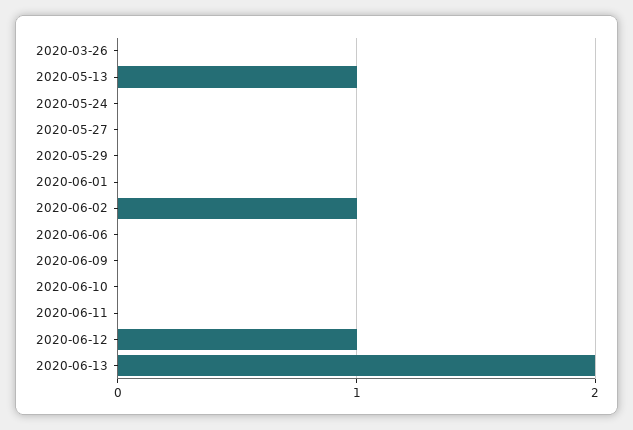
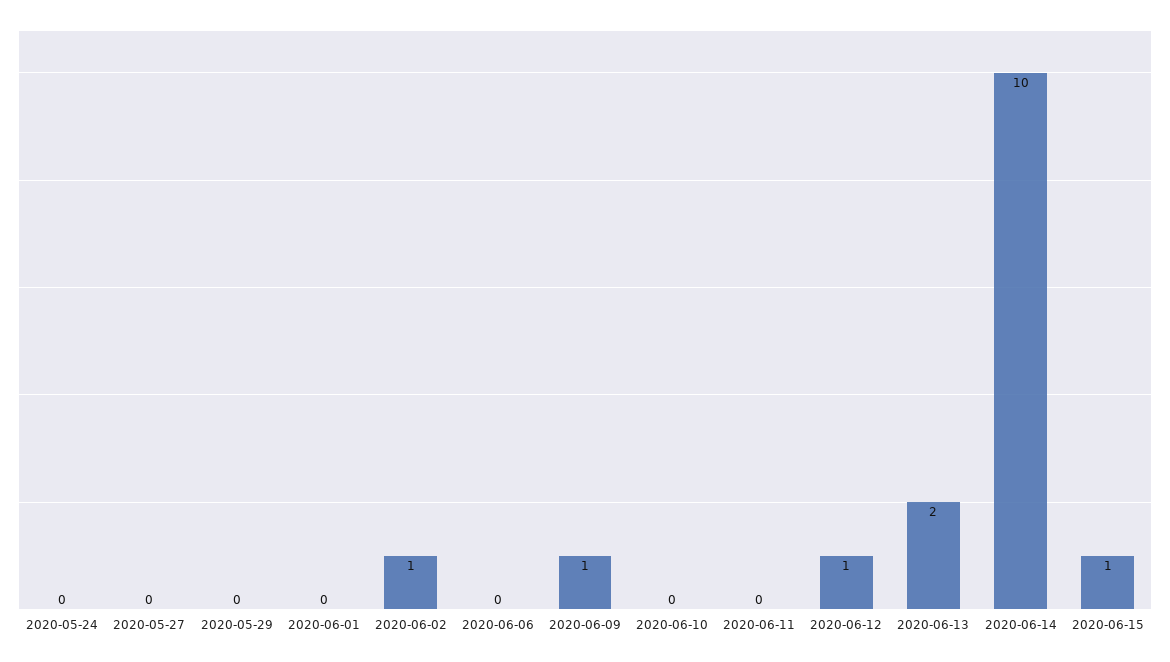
2020-03-26: 0 -> none
2020-05-13: 1 -> none
2020-06-09: 0 -> 1
2020-06-14: none -> 10
2020-06-15: none -> 1

